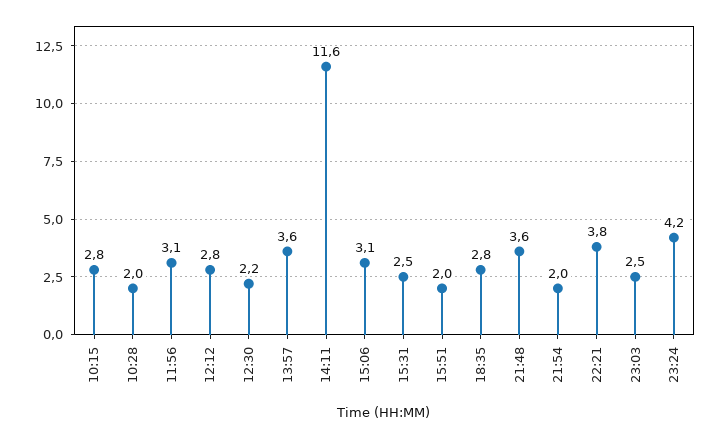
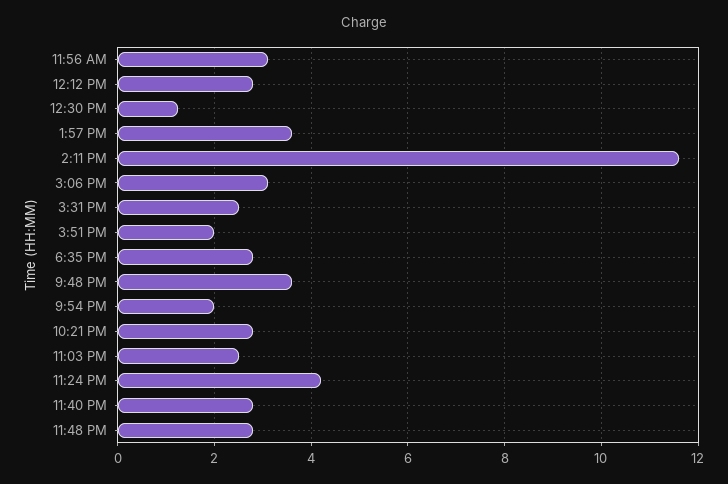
10:15: 2.8 -> none
10:28: 2 -> none
12:30: 2.2 -> 1.2
22:21: 3.8 -> 2.8
11:40 PM: none -> 2.8
11:48 PM: none -> 2.8

